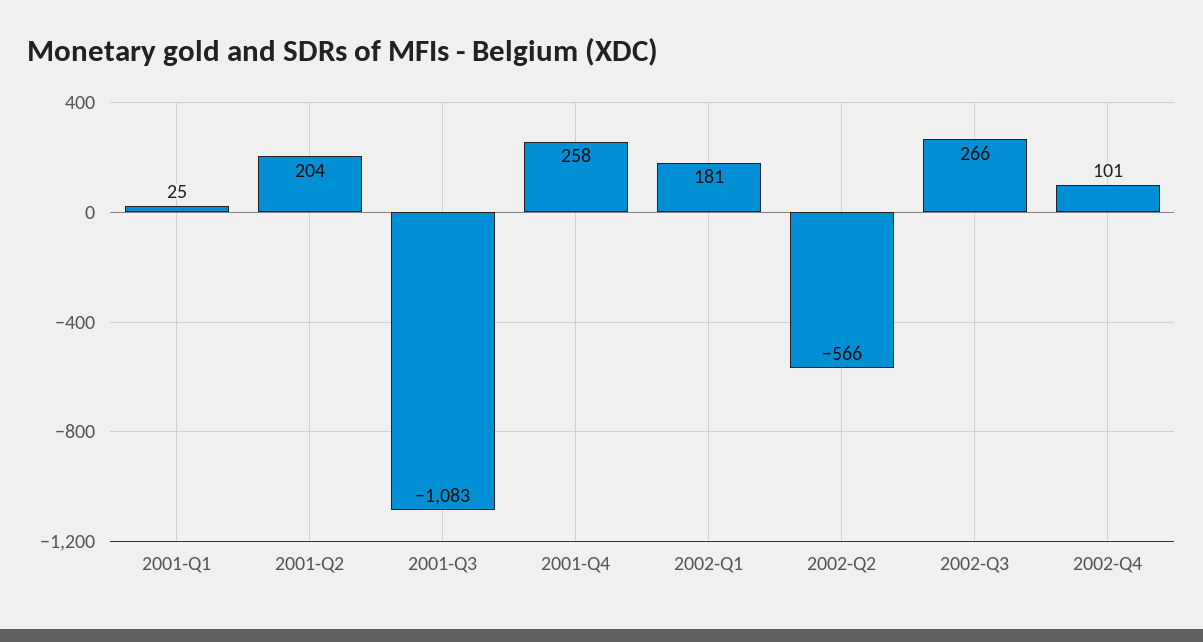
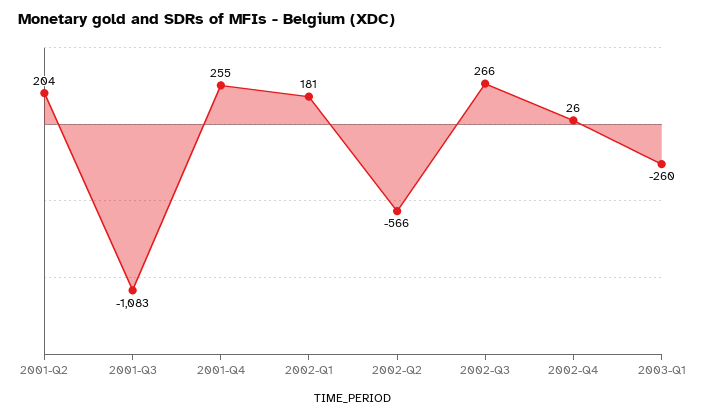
2001-Q1: 25 -> none
2001-Q4: 258 -> 255
2002-Q4: 101 -> 26
2003-Q1: none -> -260

